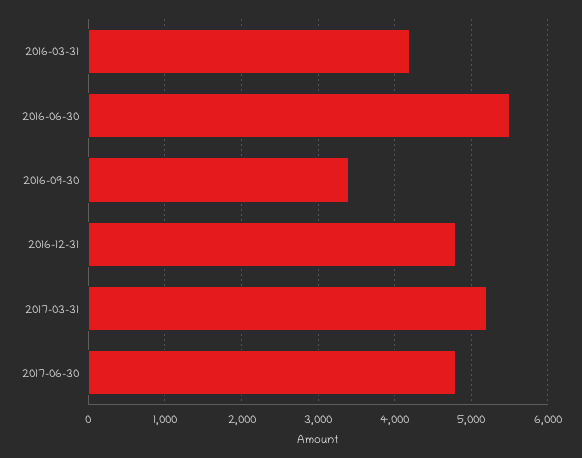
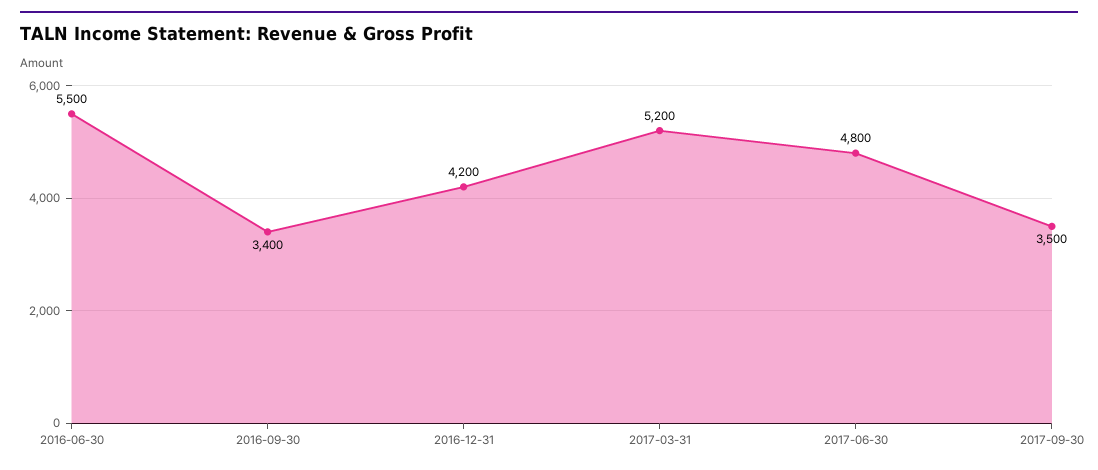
2016-03-31: 4200 -> none
2016-12-31: 4800 -> 4200
2017-09-30: none -> 3500

